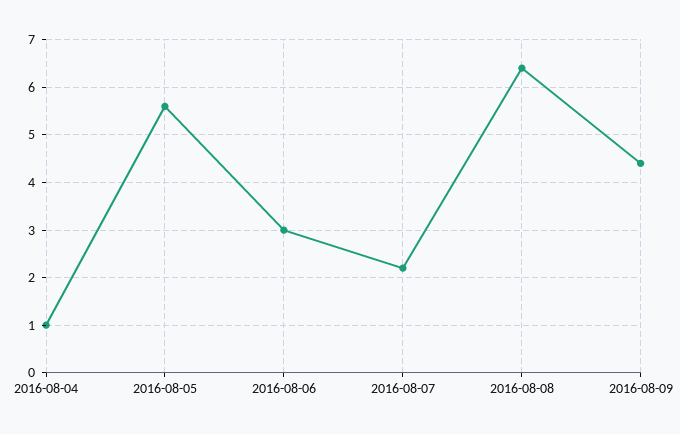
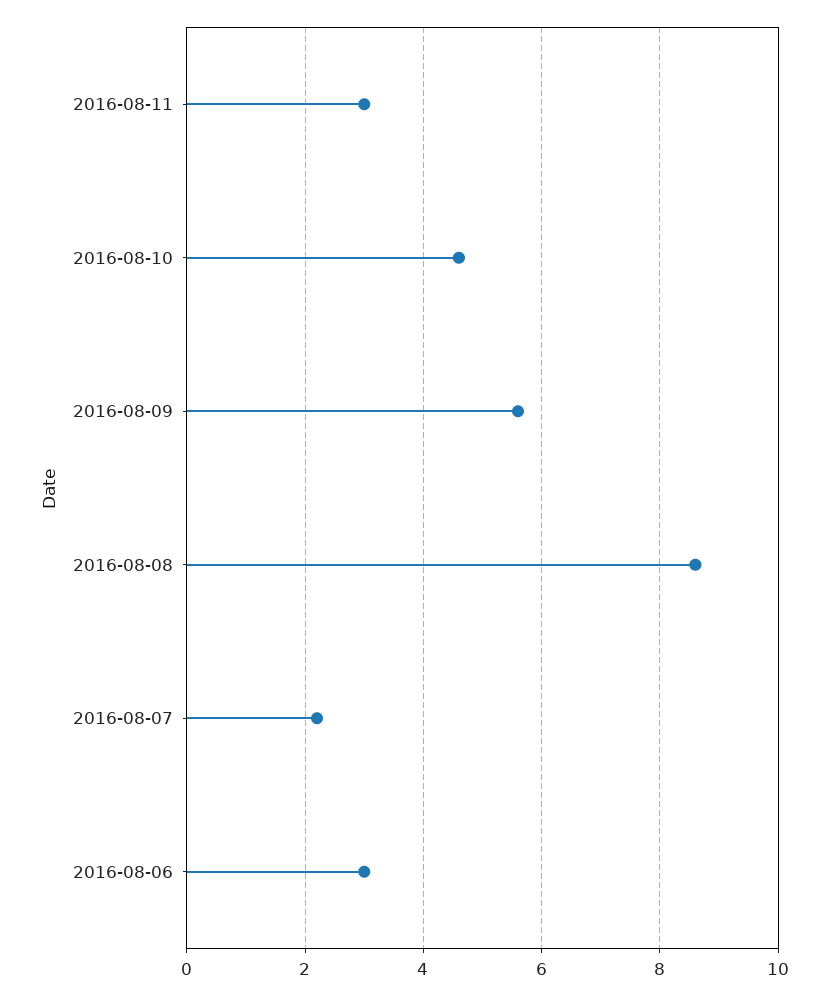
2016-08-04: 1 -> none
2016-08-05: 5.5 -> none
2016-08-08: 6.5 -> 8.5
2016-08-09: 4.5 -> 5.5
2016-08-11: none -> 3
2016-08-10: none -> 4.5

